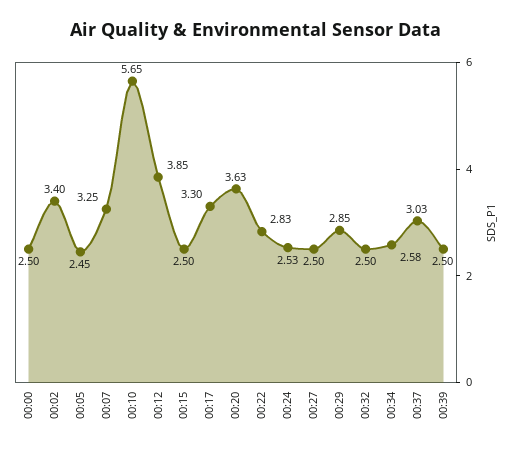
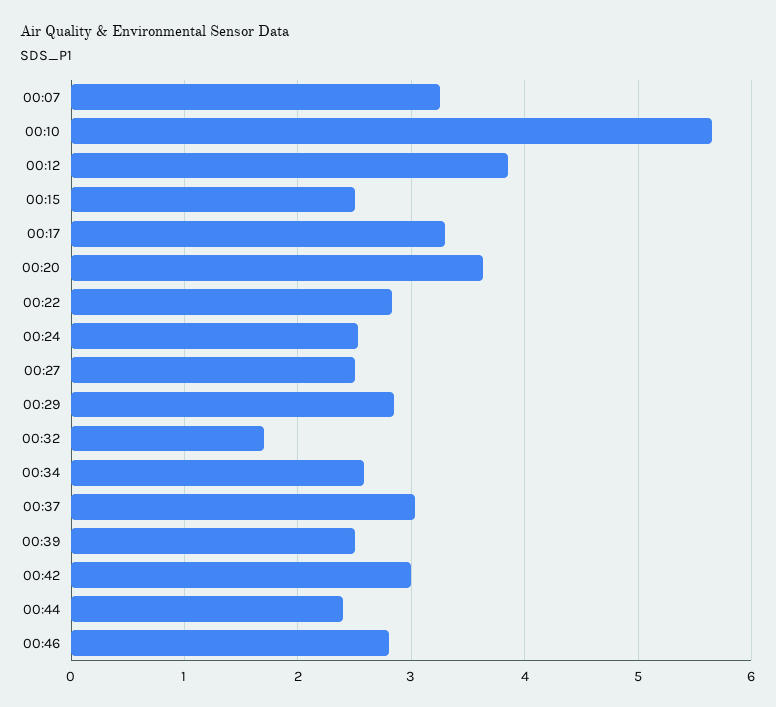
00:00: 2.5 -> none
00:02: 3.4 -> none
00:05: 2.45 -> none
00:32: 2.5 -> 1.7
00:42: none -> 3
00:44: none -> 2.4
00:46: none -> 2.8

